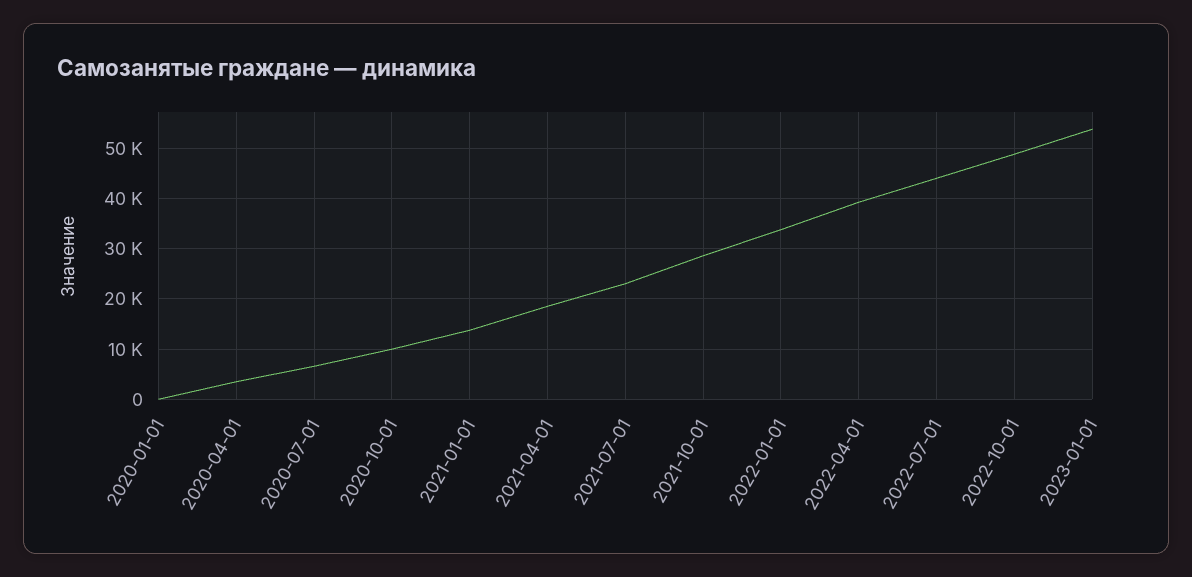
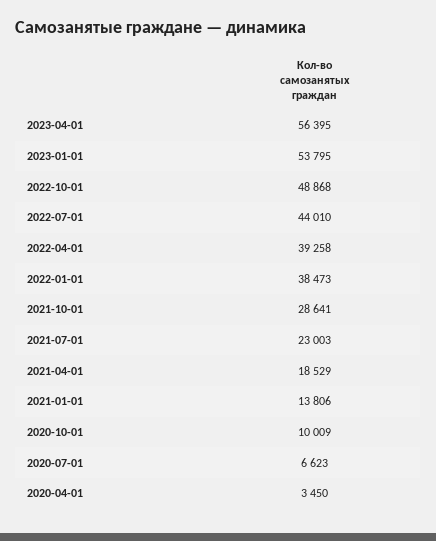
2020-01-01: 0 -> none
2022-01-01: 34000 -> 38473
2023-04-01: none -> 56395

